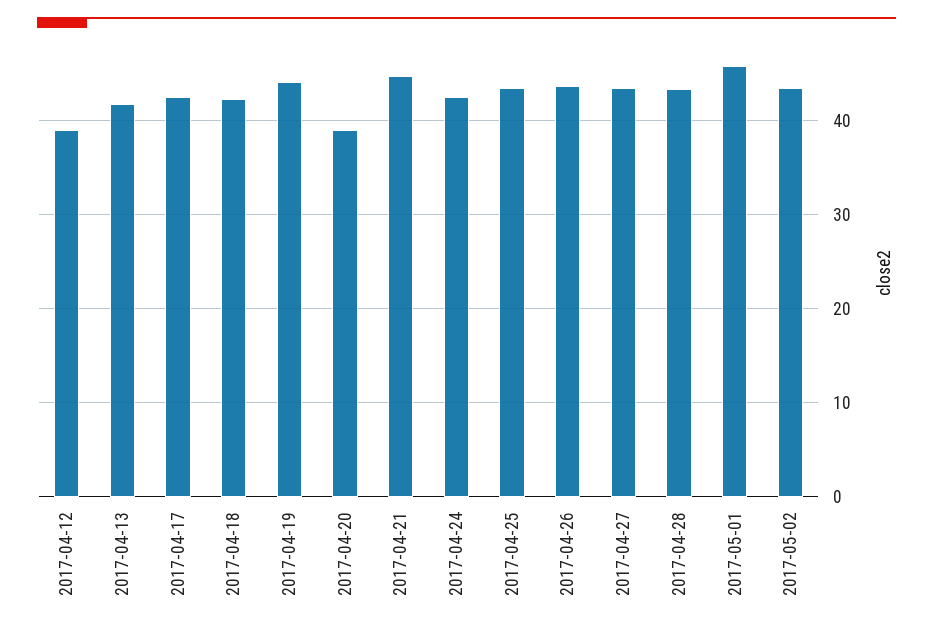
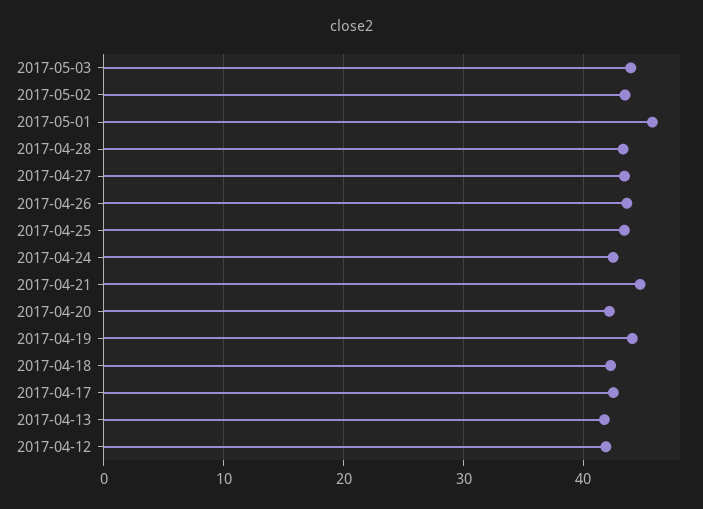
2017-04-12: 39 -> 42
2017-04-20: 39 -> 42
2017-05-03: none -> 44

